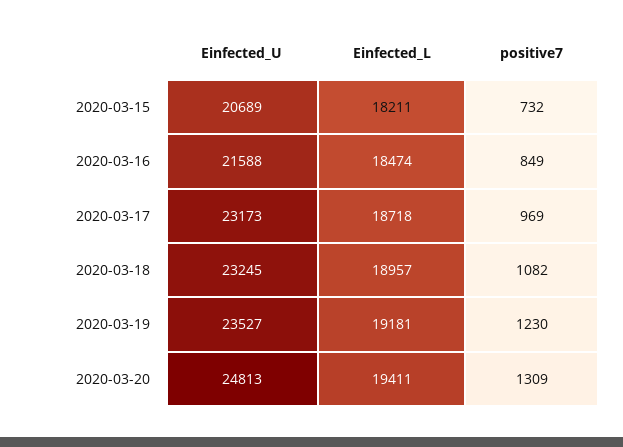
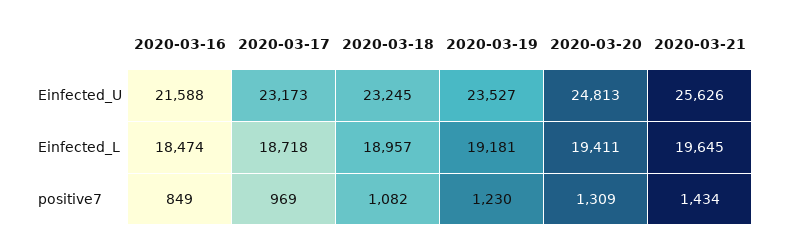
Einfected_U, 2020-03-15: 20689 -> none
Einfected_L, 2020-03-15: 18211 -> none
positive7, 2020-03-15: 732 -> none
Einfected_U, 2020-03-21: none -> 25626
Einfected_L, 2020-03-21: none -> 19645
positive7, 2020-03-21: none -> 1434

